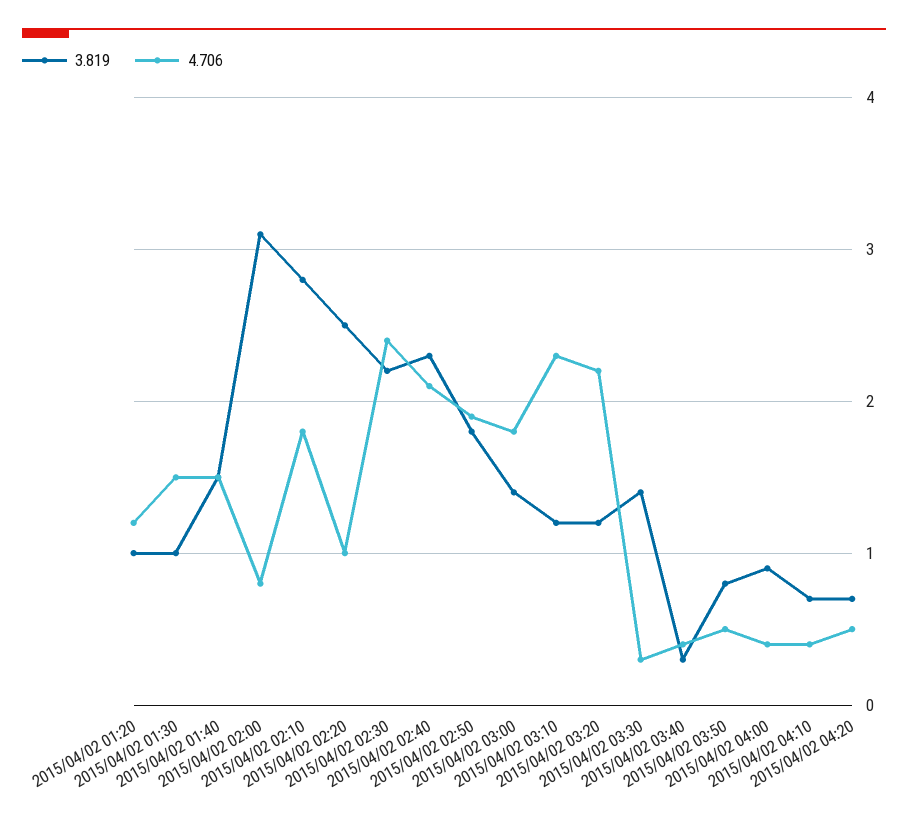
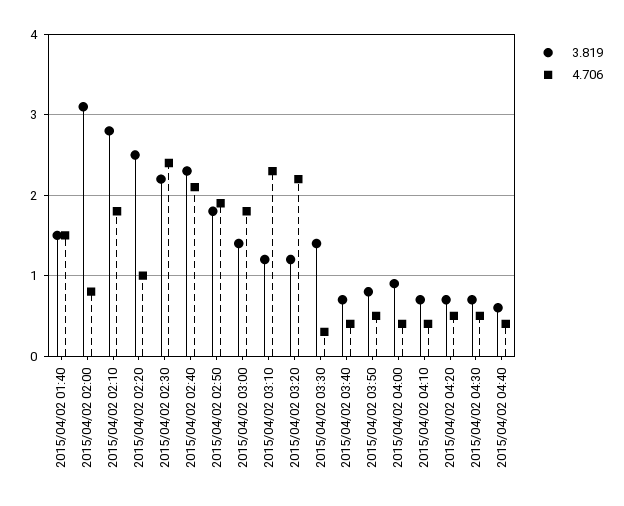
3.819, 2015/04/02 01:20: 1 -> none
4.706, 2015/04/02 01:20: 1.2 -> none
3.819, 2015/04/02 01:30: 1 -> none
4.706, 2015/04/02 01:30: 1.5 -> none
3.819, 2015/04/02 03:40: 0.3 -> 0.7
3.819, 2015/04/02 04:30: none -> 0.7
4.706, 2015/04/02 04:30: none -> 0.5
3.819, 2015/04/02 04:40: none -> 0.6
4.706, 2015/04/02 04:40: none -> 0.4

